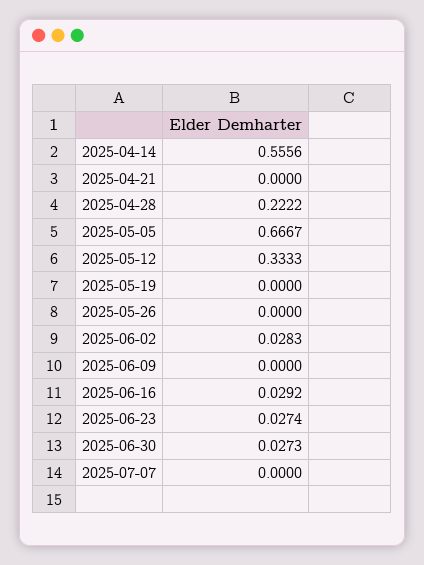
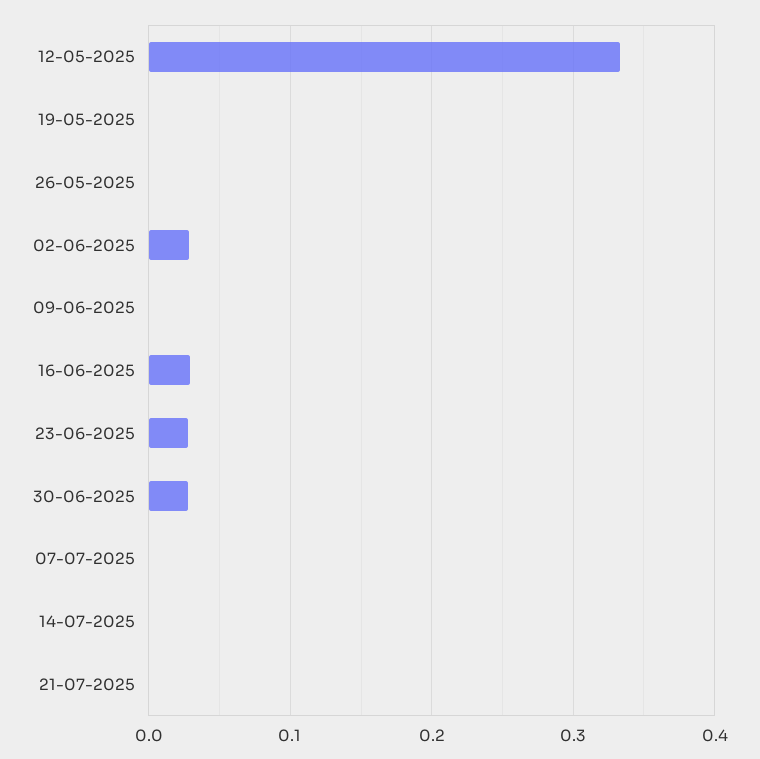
2025-04-14: 0.5556 -> none
2025-04-21: 0 -> none
2025-04-28: 0.2222 -> none
2025-05-05: 0.6667 -> none
14-07-2025: none -> 0
21-07-2025: none -> 0

